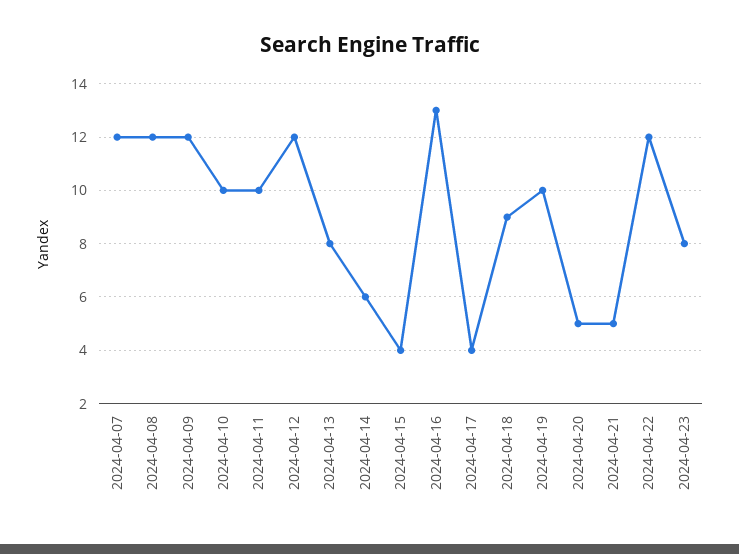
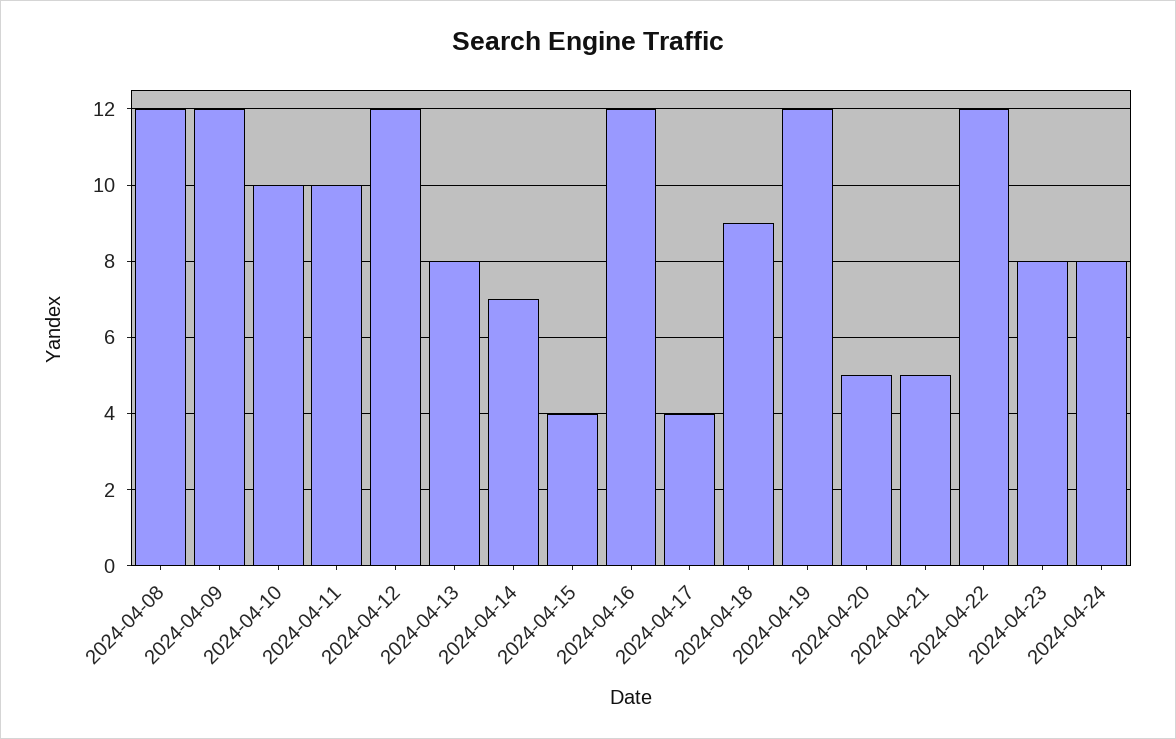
2024-04-07: 12 -> none
2024-04-14: 6 -> 7
2024-04-16: 13 -> 12
2024-04-19: 10 -> 12
2024-04-24: none -> 8

